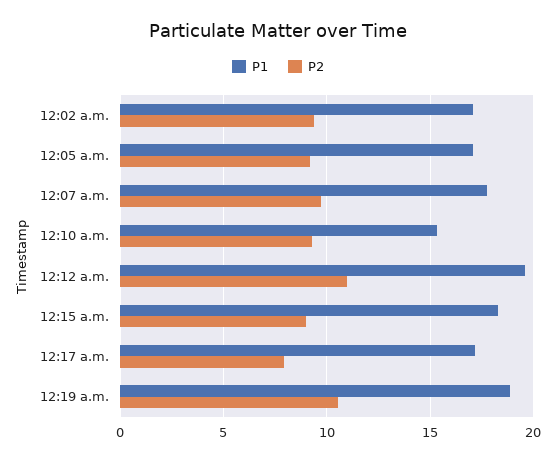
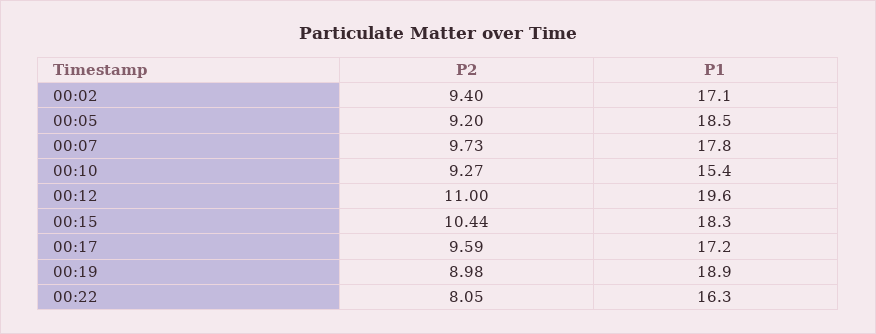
P1, 12:05 a.m.: 17 -> 18.5
P2, 12:15 a.m.: 9 -> 10.44
P2, 12:17 a.m.: 8 -> 9.59
P2, 12:19 a.m.: 10.5 -> 8.98
P2, 00:22: none -> 8.05
P1, 00:22: none -> 16.3

